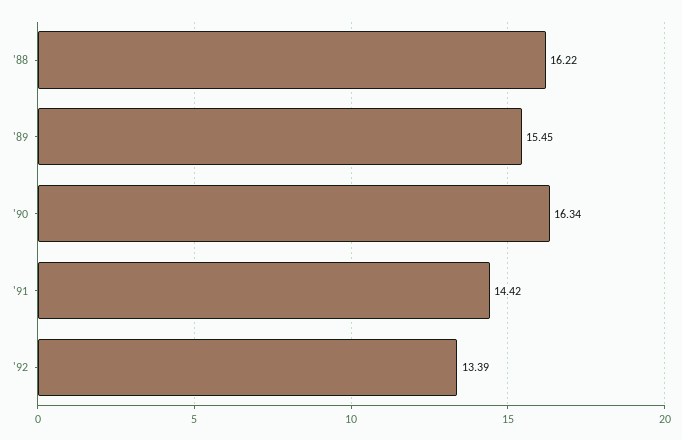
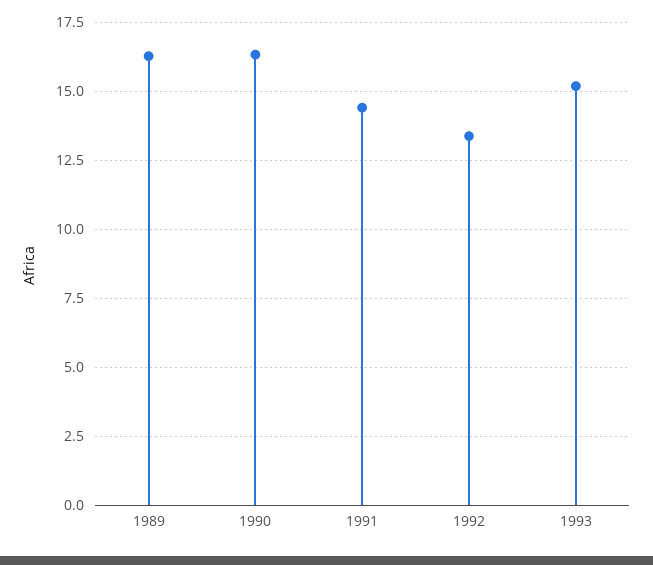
'88: 16.22 -> none
'89: 15.45 -> 16.25
1993: none -> 15.25

